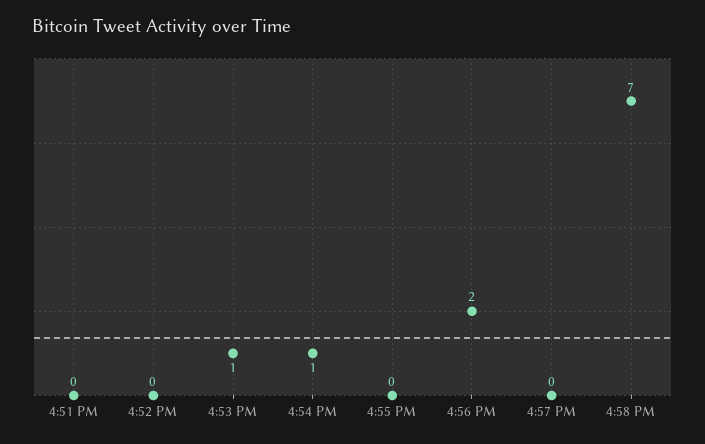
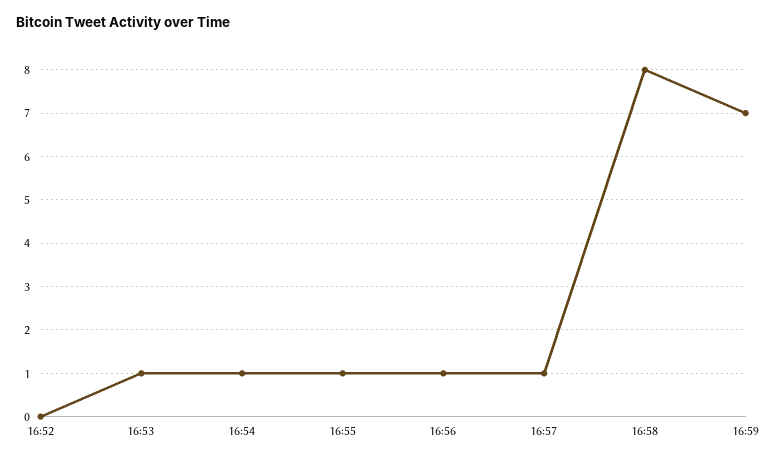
4:51 PM: 0 -> none
4:55 PM: 0 -> 1
4:56 PM: 2 -> 1
4:57 PM: 0 -> 1
4:58 PM: 7 -> 8
16:59: none -> 7

